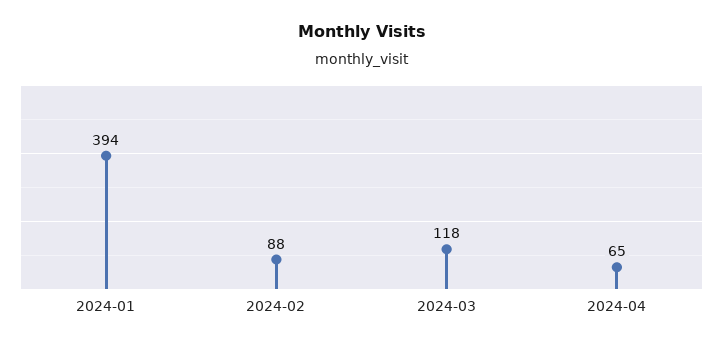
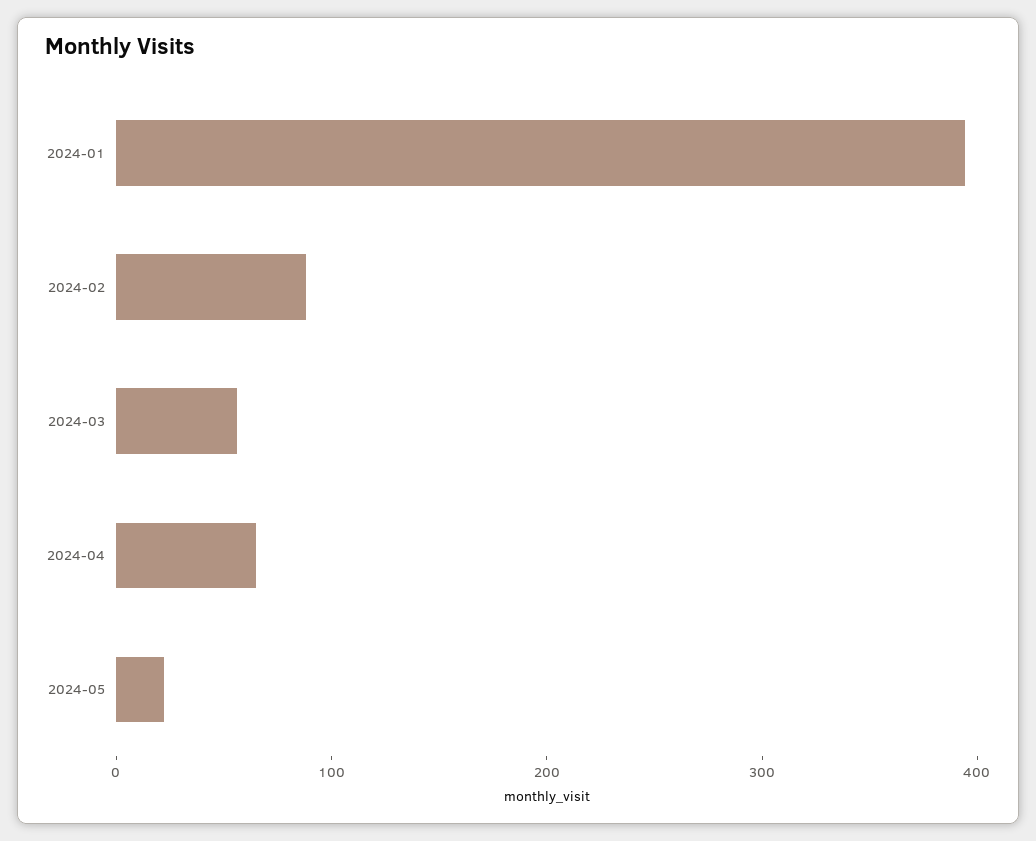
2024-03: 118 -> 60
2024-05: none -> 20

